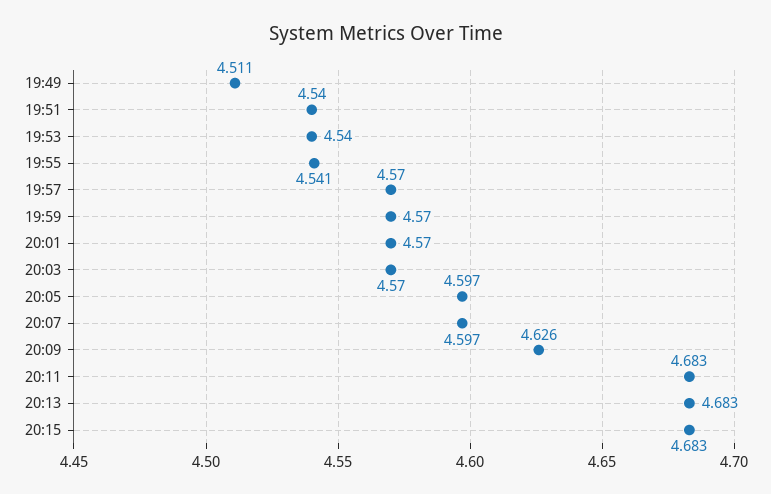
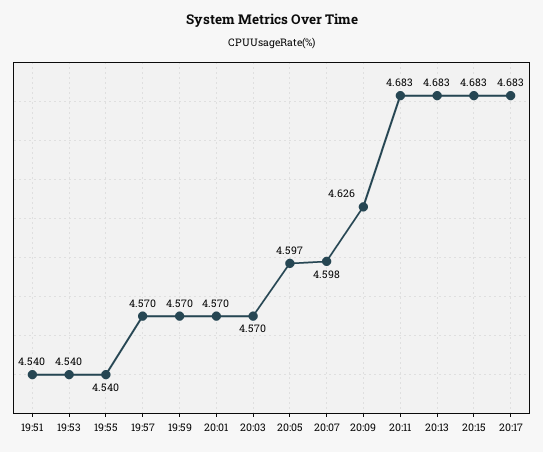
19:49: 4.511 -> none
19:55: 4.541 -> 4.54
20:07: 4.597 -> 4.598
20:17: none -> 4.683

